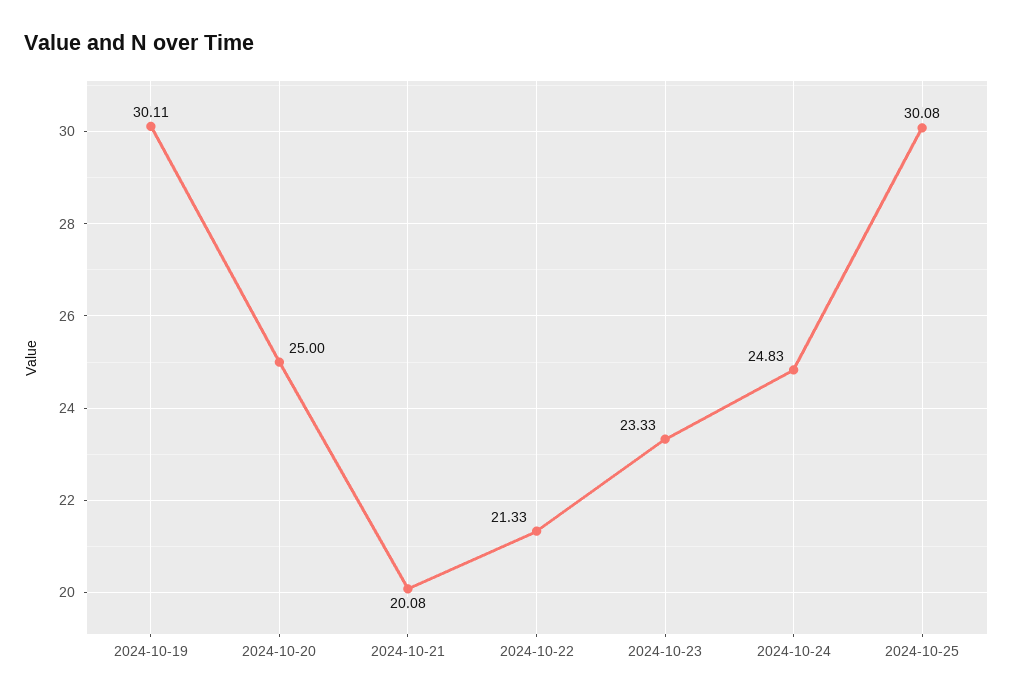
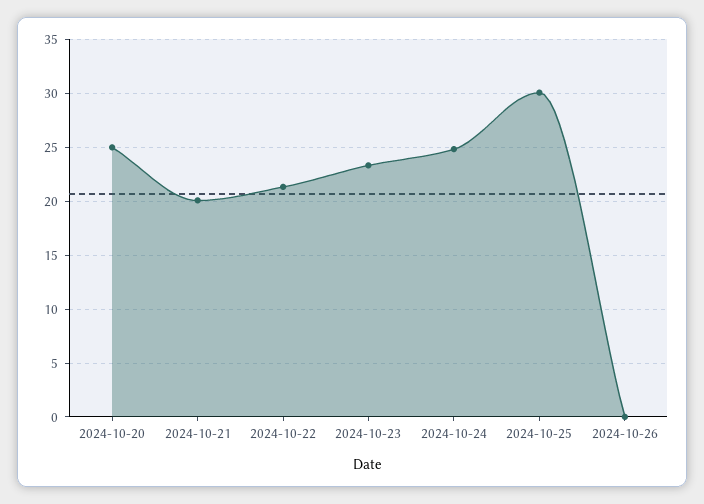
2024-10-19: 30.11 -> none
2024-10-26: none -> 0

